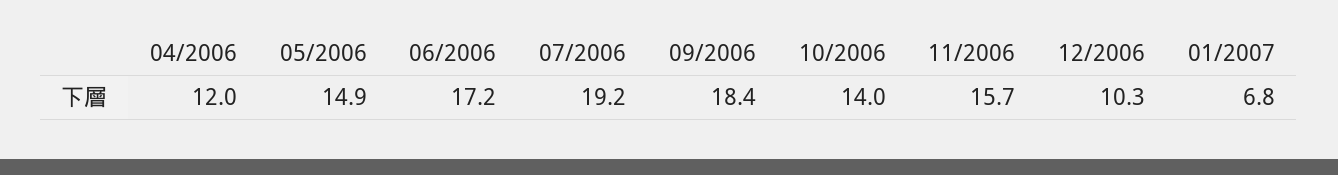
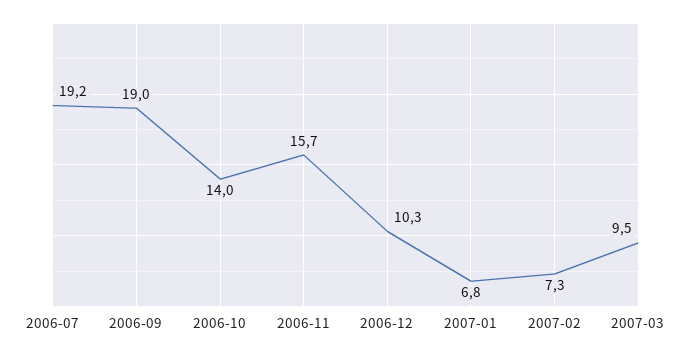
04/2006: 12 -> none
05/2006: 14.9 -> none
06/2006: 17.2 -> none
09/2006: 18.4 -> 19
2007-02: none -> 7.3
2007-03: none -> 9.5

